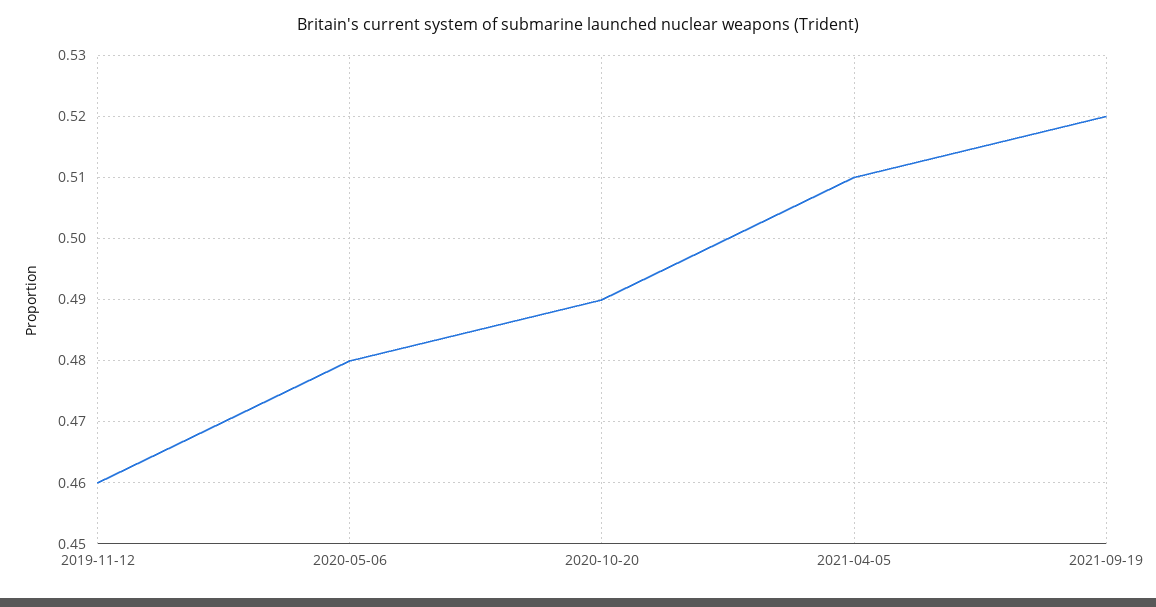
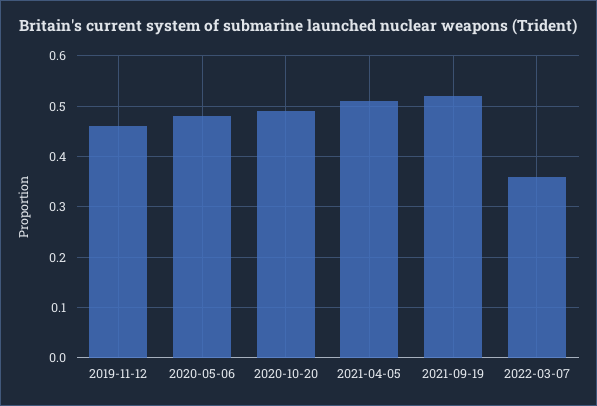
2022-03-07: none -> 0.35

